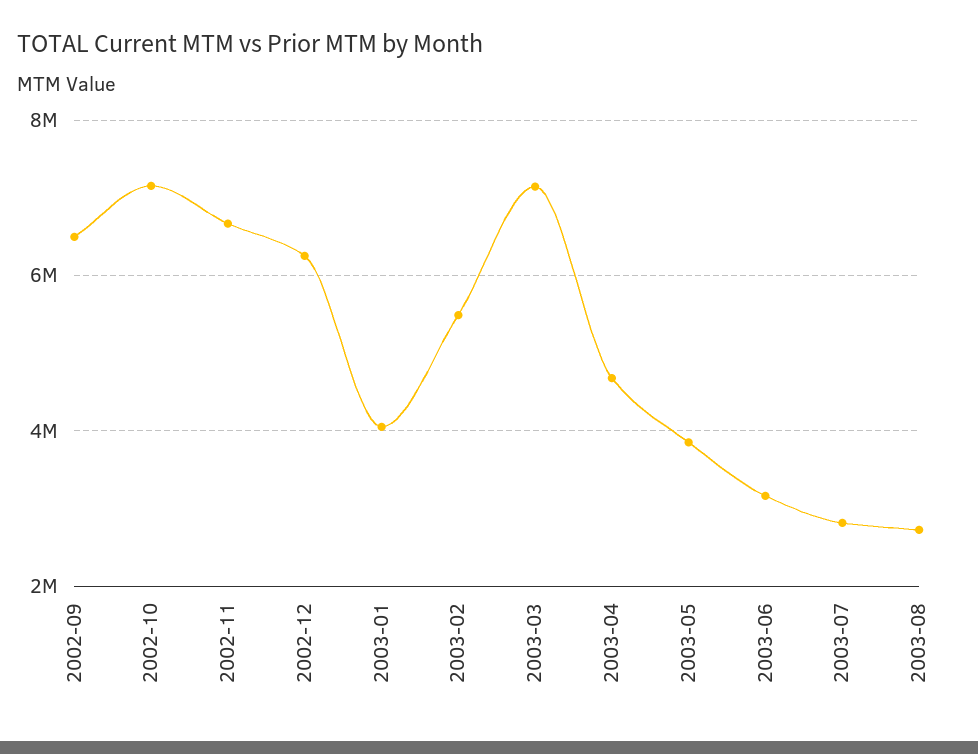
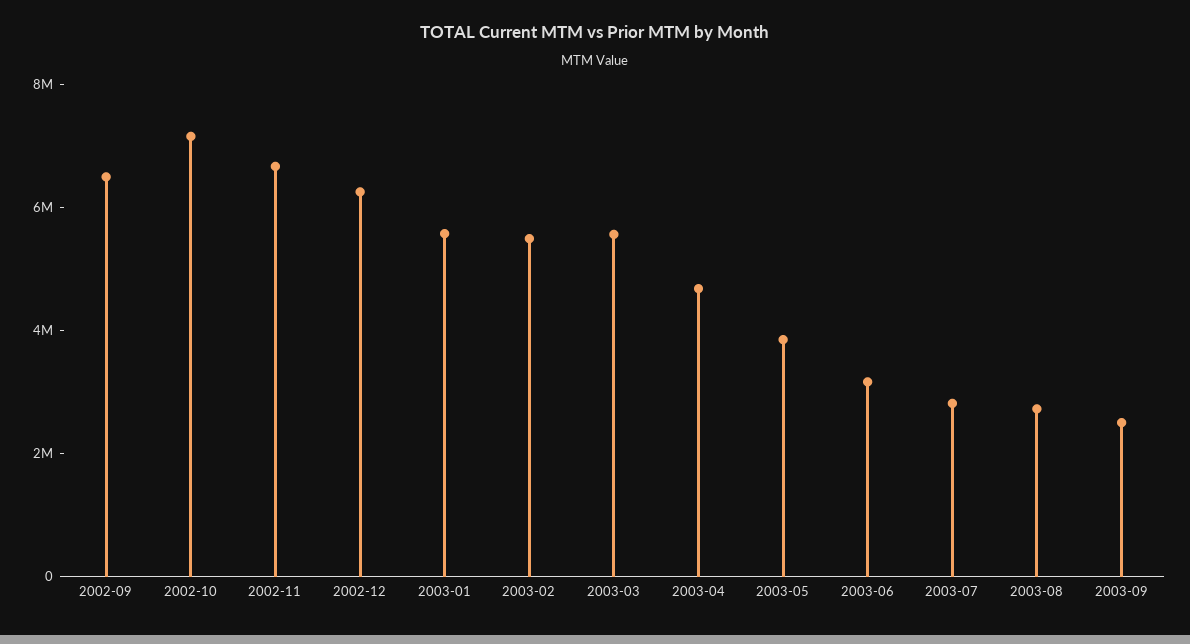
2003-01: 4000000 -> 5500000
2003-03: 7200000 -> 5500000
2003-09: none -> 2500000

